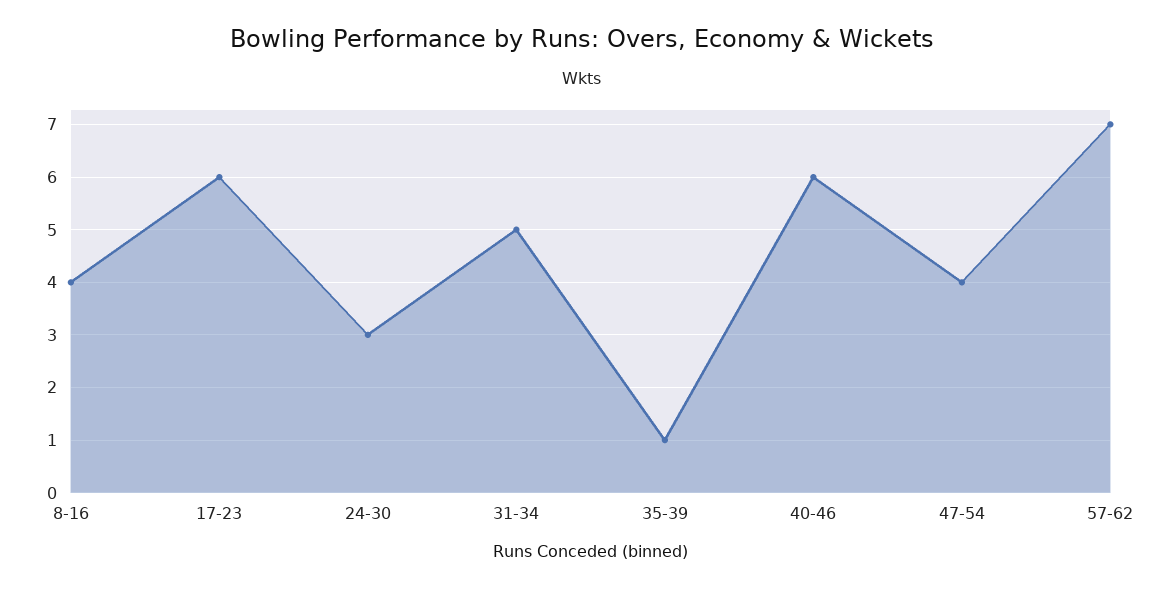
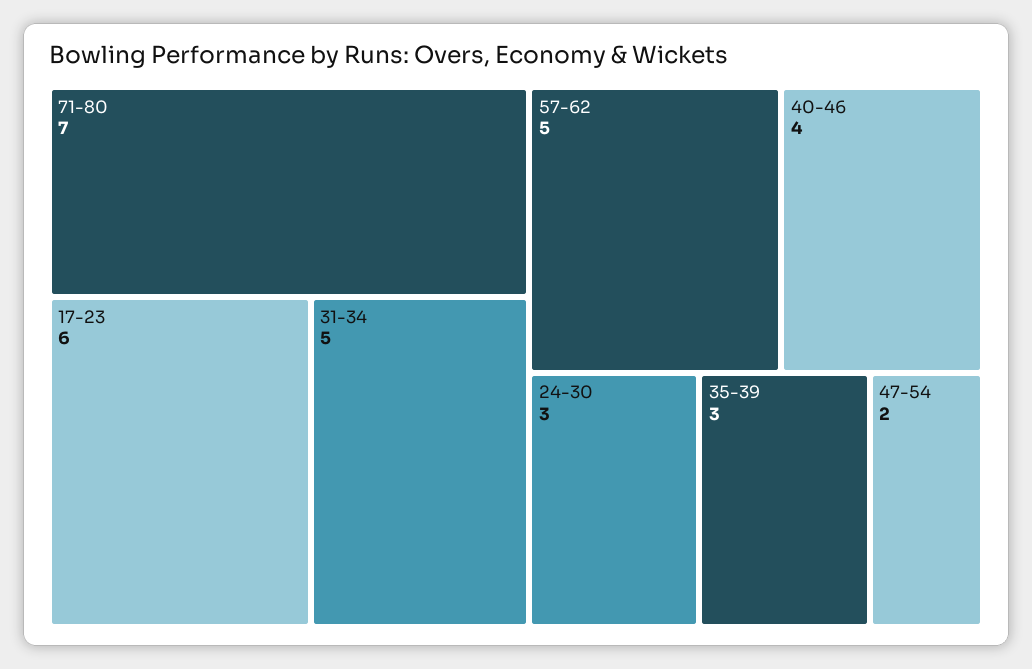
8-16: 4 -> none
35-39: 1 -> 3
40-46: 6 -> 4
47-54: 4 -> 2
57-62: 7 -> 5
71-80: none -> 7

